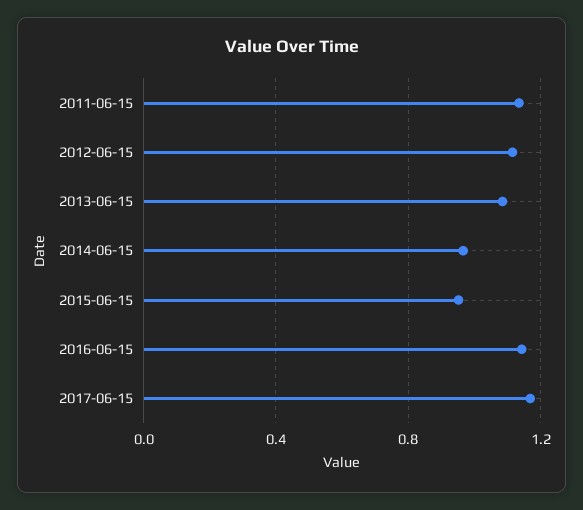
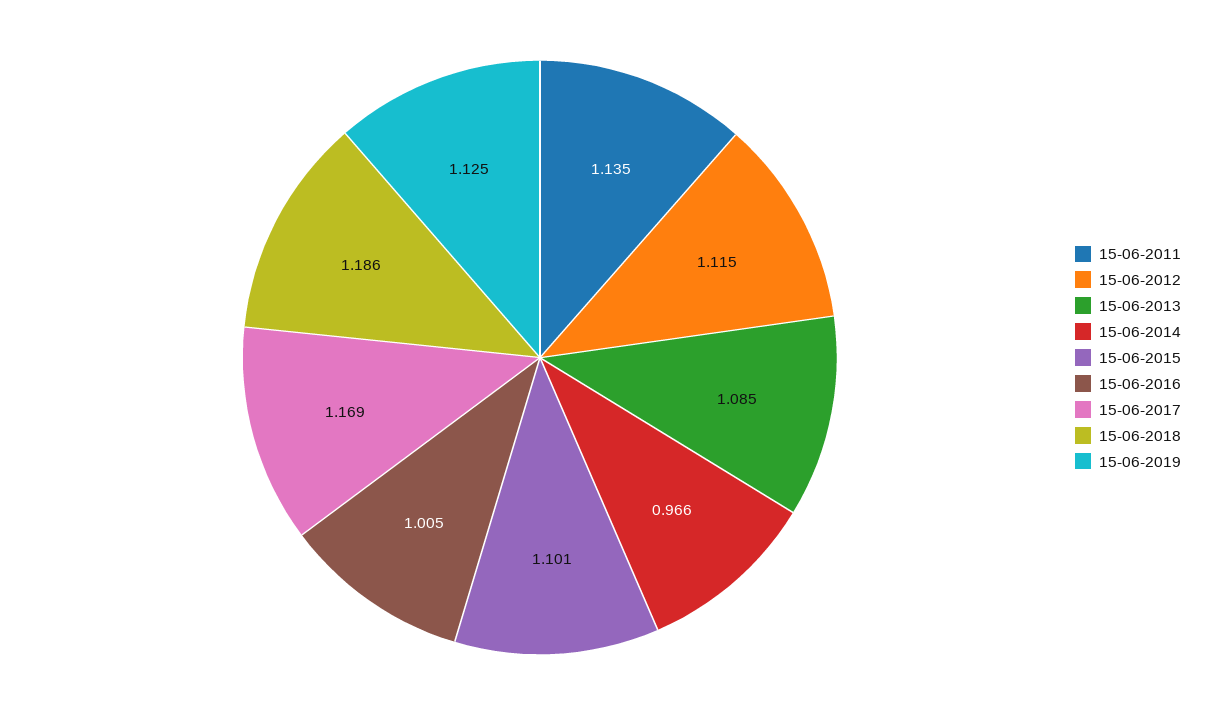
2015-06-15: 0.95 -> 1.101
2016-06-15: 1.15 -> 1.005
15-06-2018: none -> 1.186
15-06-2019: none -> 1.125

